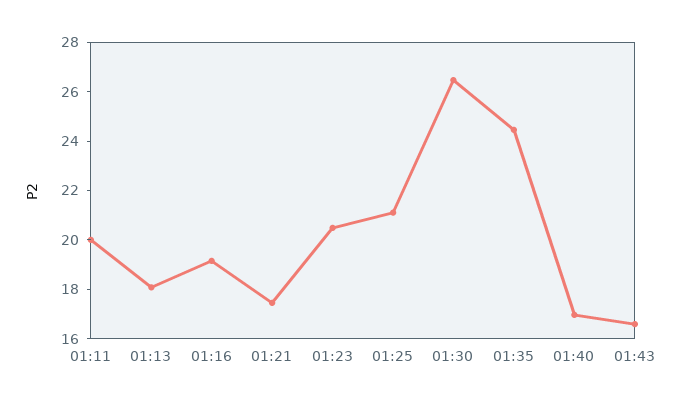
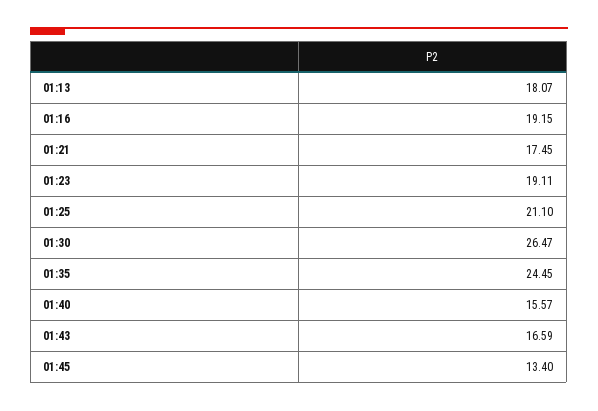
01:11: 20 -> none
01:23: 20.5 -> 19.11
01:40: 17 -> 15.57
01:45: none -> 13.4

